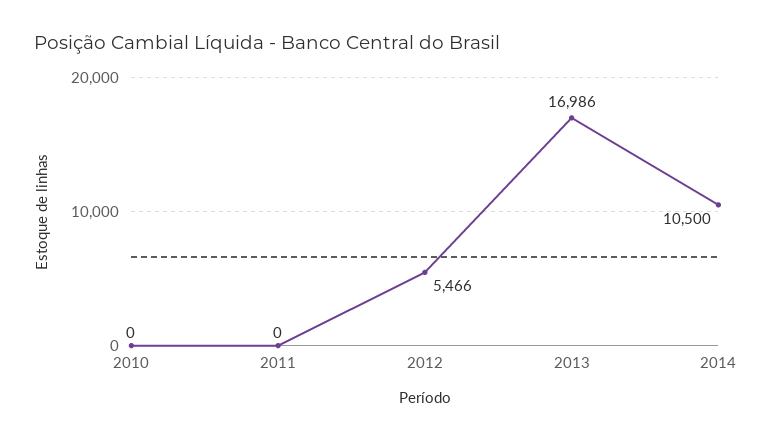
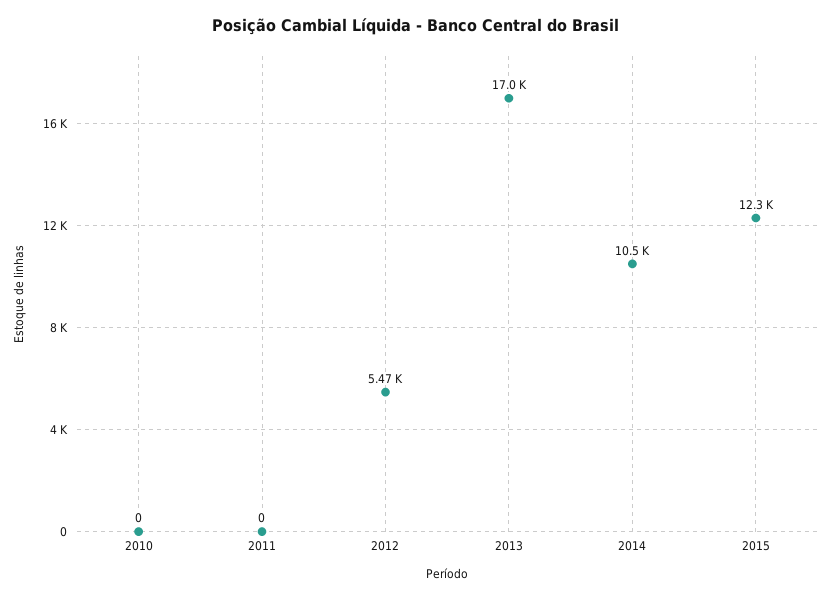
2015: none -> 12300

